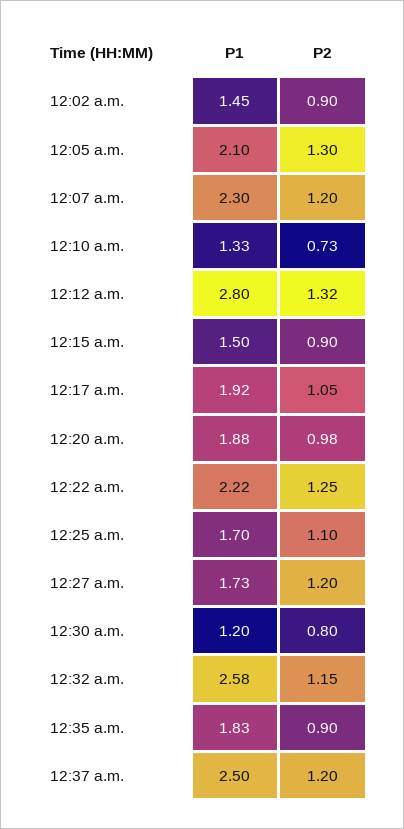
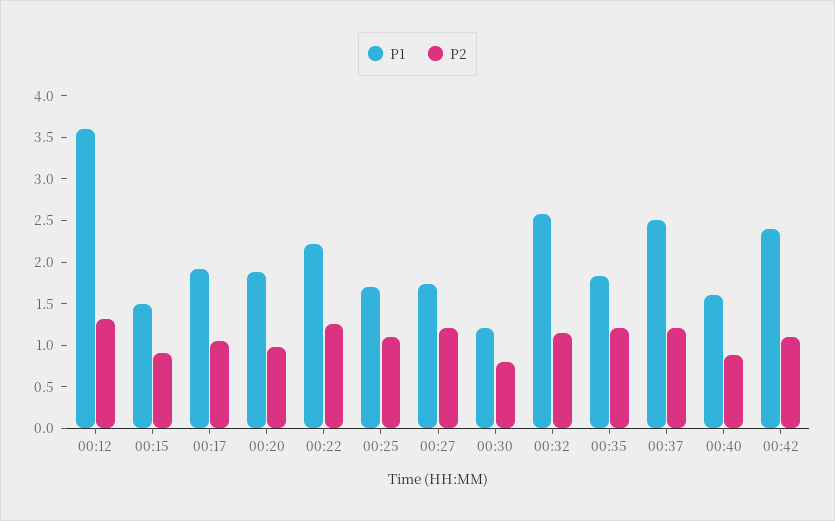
P1, 12:02 a.m.: 1.45 -> none
P2, 12:02 a.m.: 0.9 -> none
P1, 12:05 a.m.: 2.1 -> none
P2, 12:05 a.m.: 1.3 -> none
P1, 12:07 a.m.: 2.3 -> none
P2, 12:07 a.m.: 1.2 -> none
P1, 12:10 a.m.: 1.33 -> none
P2, 12:10 a.m.: 0.73 -> none
P1, 12:12 a.m.: 2.8 -> 3.6
P2, 12:35 a.m.: 0.9 -> 1.2
P1, 00:40: none -> 1.6
P2, 00:40: none -> 0.9
P1, 00:42: none -> 2.4
P2, 00:42: none -> 1.1

